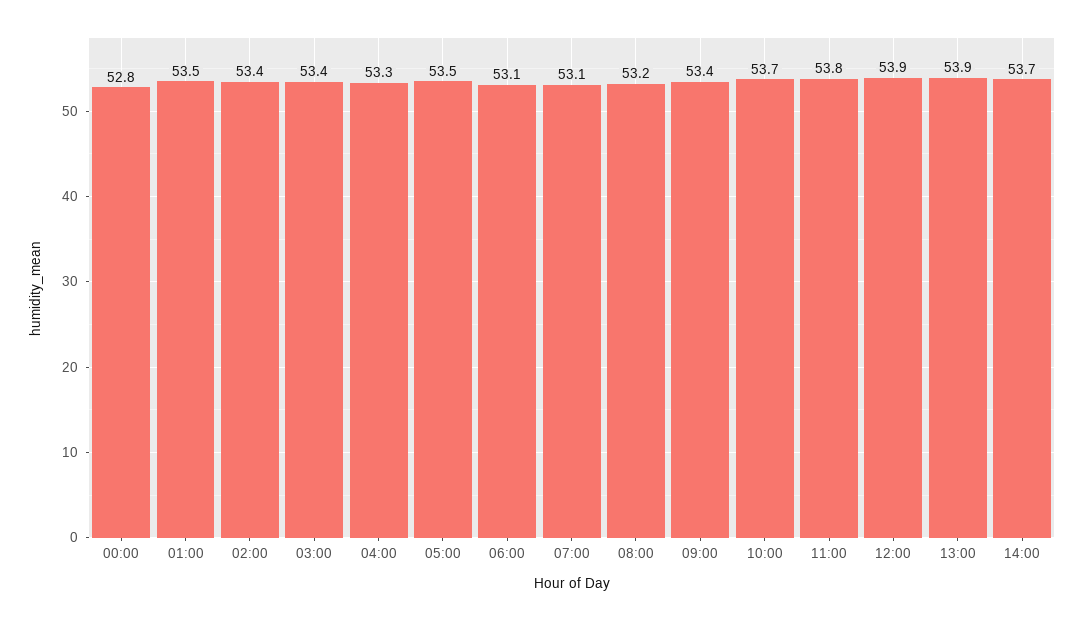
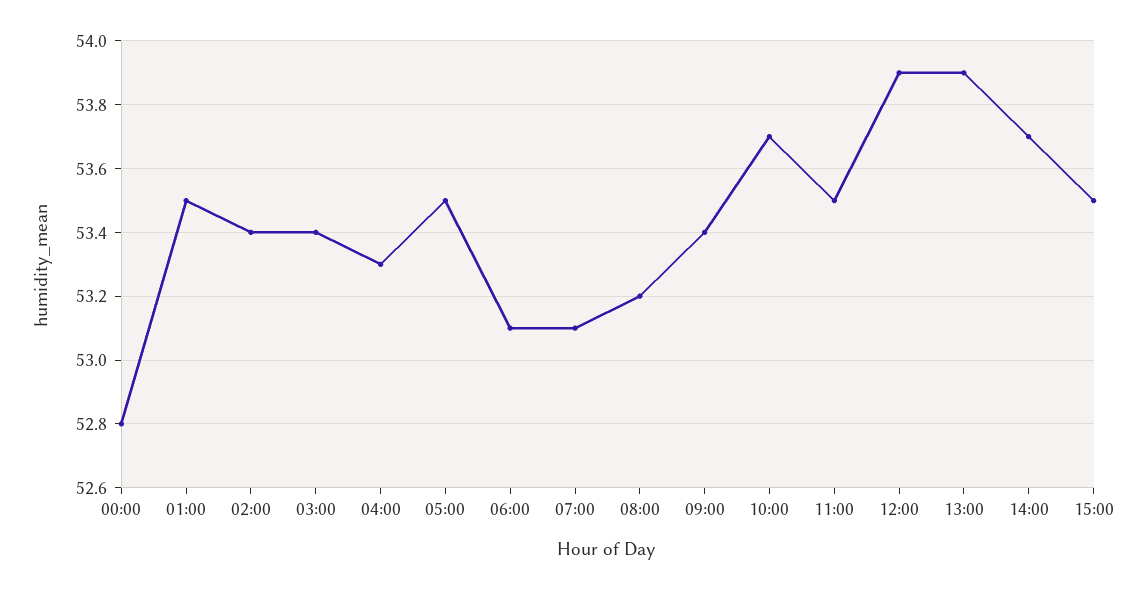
11:00: 53.8 -> 53.5
15:00: none -> 53.5

